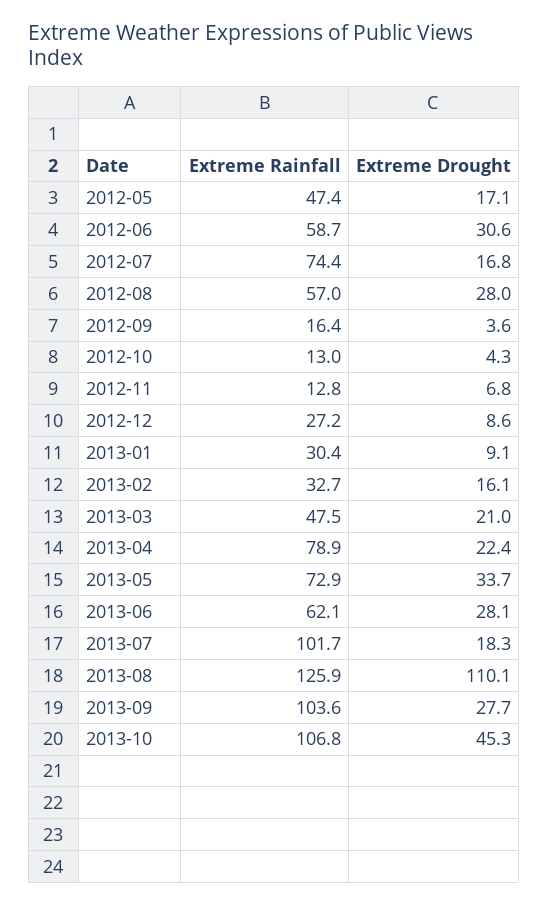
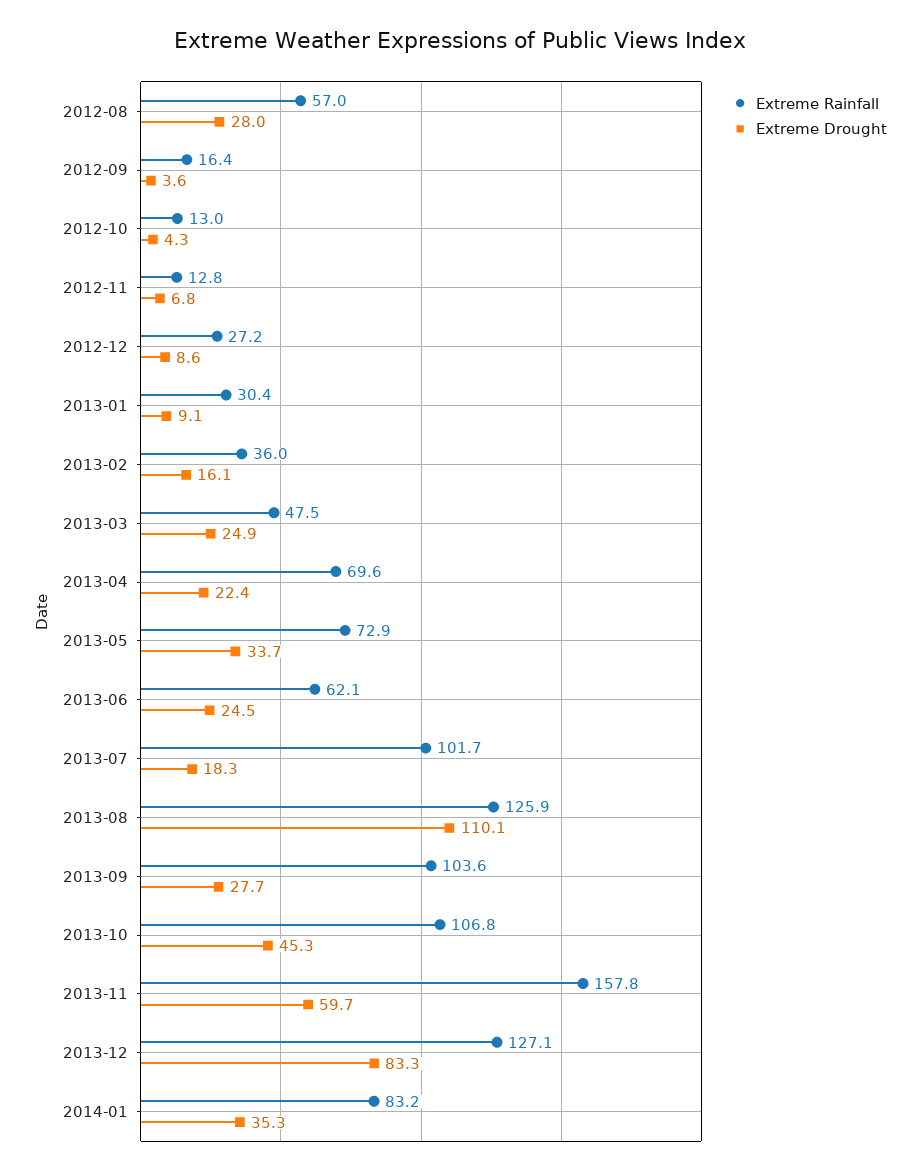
Extreme Rainfall, 2012-05: 47.4 -> none
Extreme Drought, 2012-05: 17.1 -> none
Extreme Rainfall, 2012-06: 58.7 -> none
Extreme Drought, 2012-06: 30.6 -> none
Extreme Rainfall, 2012-07: 74.4 -> none
Extreme Drought, 2012-07: 16.8 -> none
Extreme Rainfall, 2013-02: 32.7 -> 36
Extreme Drought, 2013-03: 21 -> 24.9
Extreme Rainfall, 2013-04: 78.9 -> 69.6
Extreme Drought, 2013-06: 28.1 -> 24.5
Extreme Rainfall, 2013-11: none -> 157.8
Extreme Drought, 2013-11: none -> 59.7
Extreme Rainfall, 2013-12: none -> 127.1
Extreme Drought, 2013-12: none -> 83.3
Extreme Rainfall, 2014-01: none -> 83.2
Extreme Drought, 2014-01: none -> 35.3

